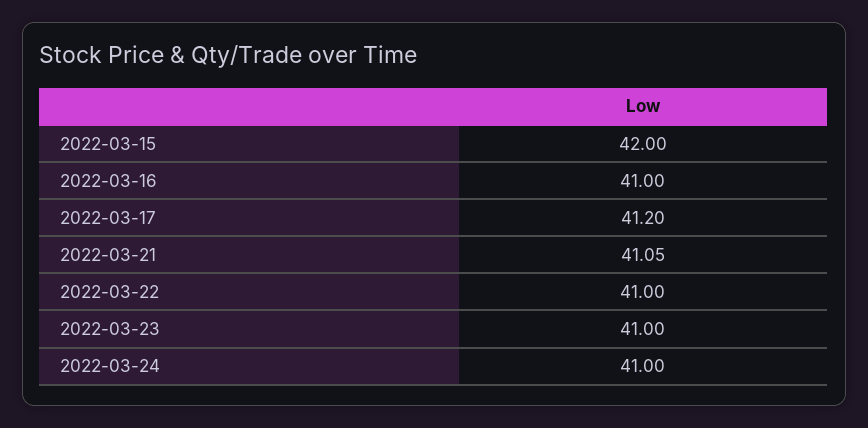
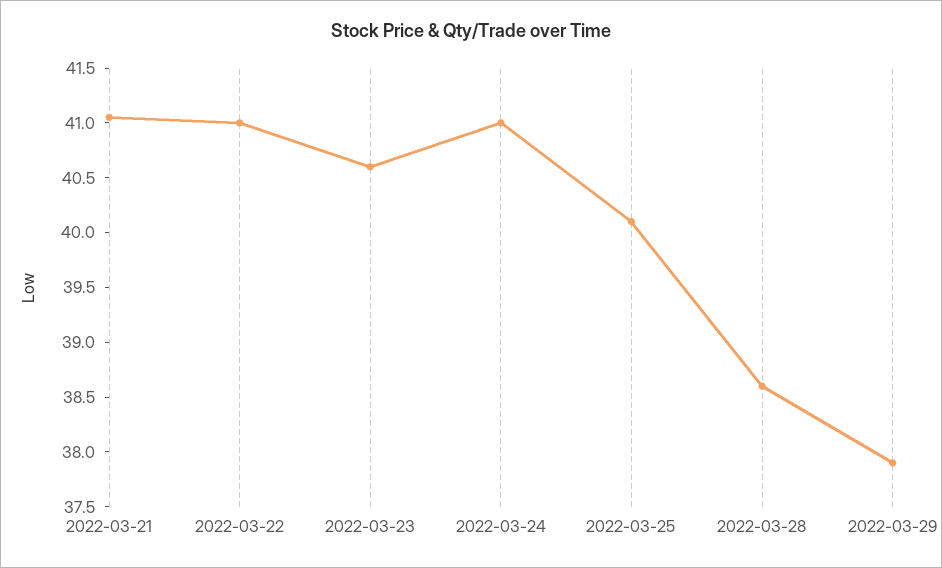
2022-03-15: 42 -> none
2022-03-16: 41 -> none
2022-03-17: 41.2 -> none
2022-03-23: 41 -> 40.6
2022-03-25: none -> 40.1
2022-03-28: none -> 38.6
2022-03-29: none -> 37.9

